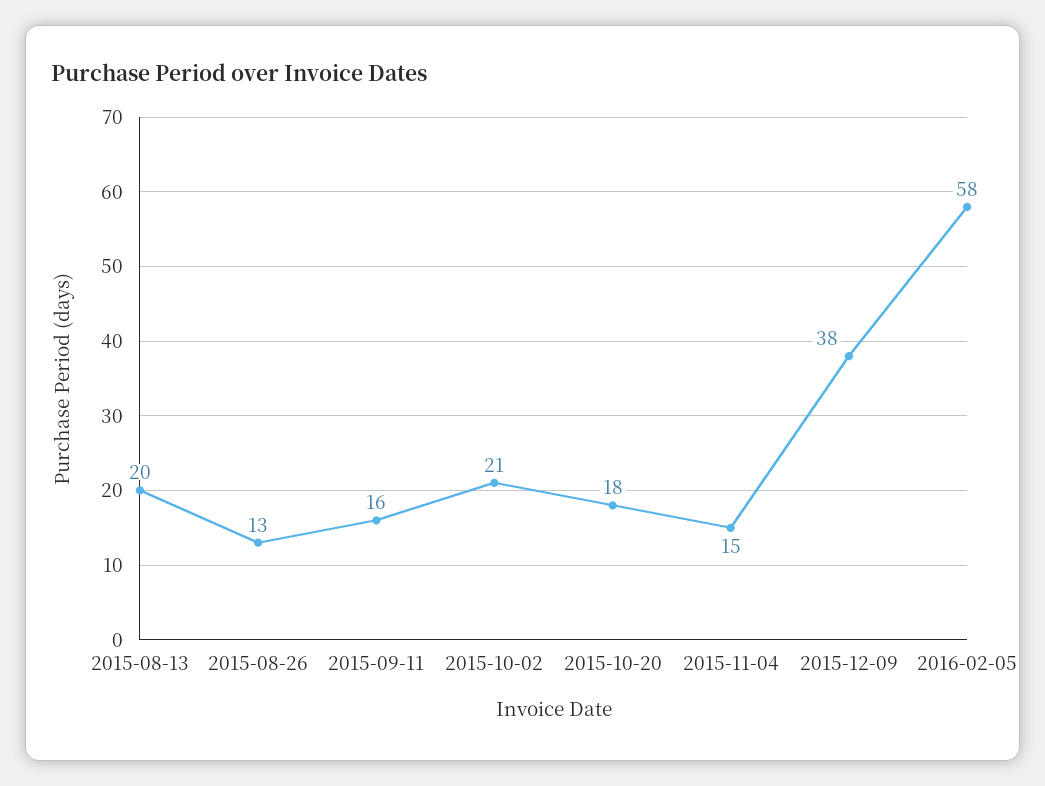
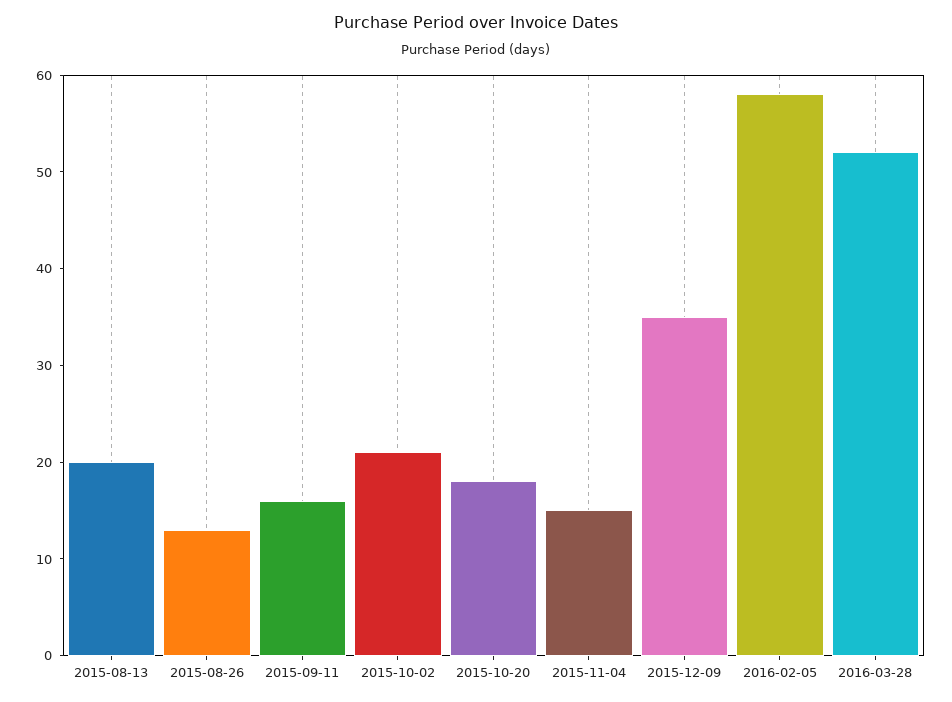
2015-12-09: 38 -> 35
2016-03-28: none -> 52

